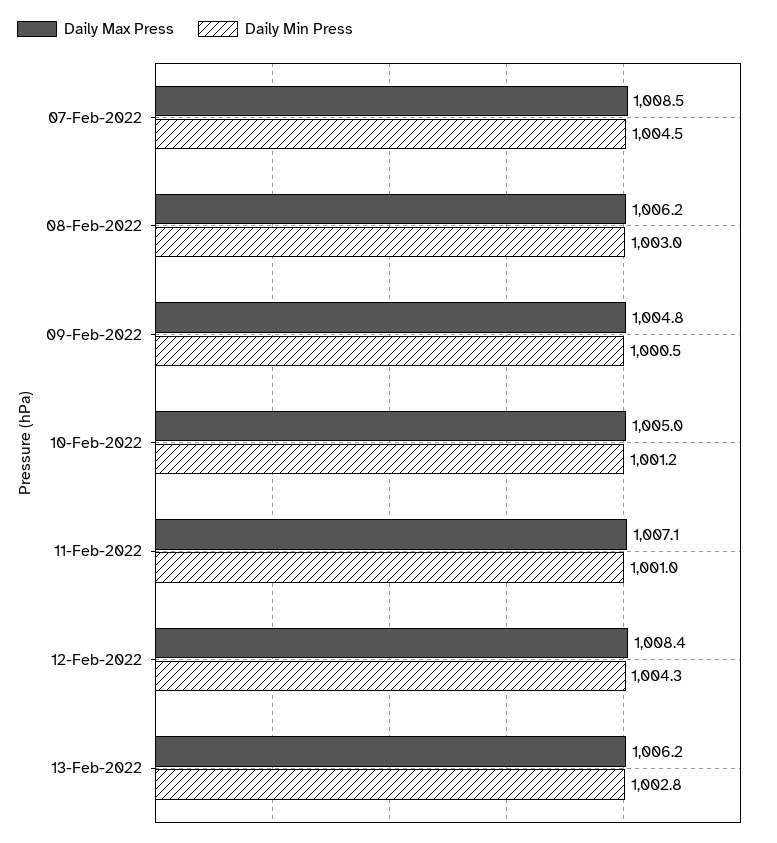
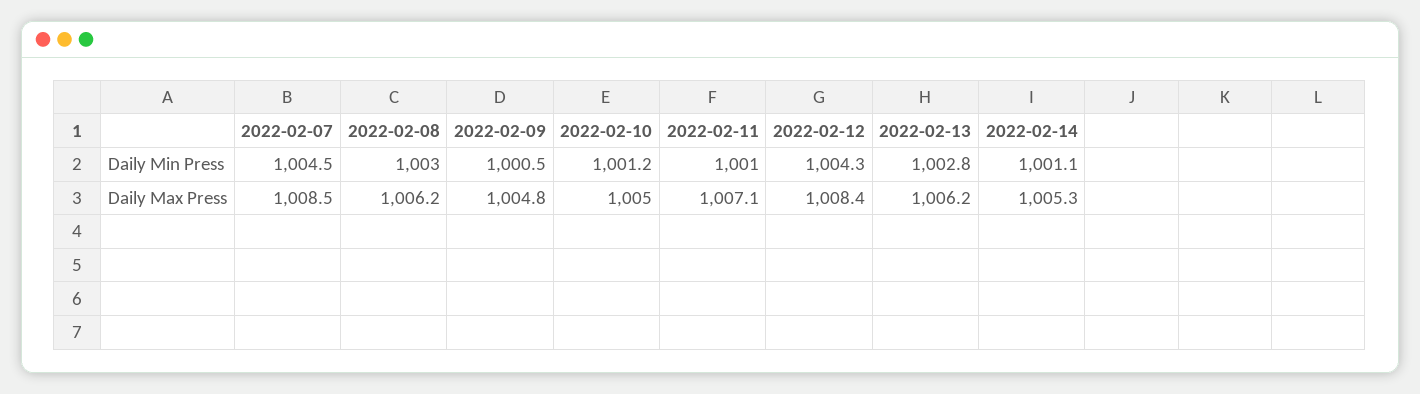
Daily Min Press, 2022-02-14: none -> 1001.1
Daily Max Press, 2022-02-14: none -> 1005.3

